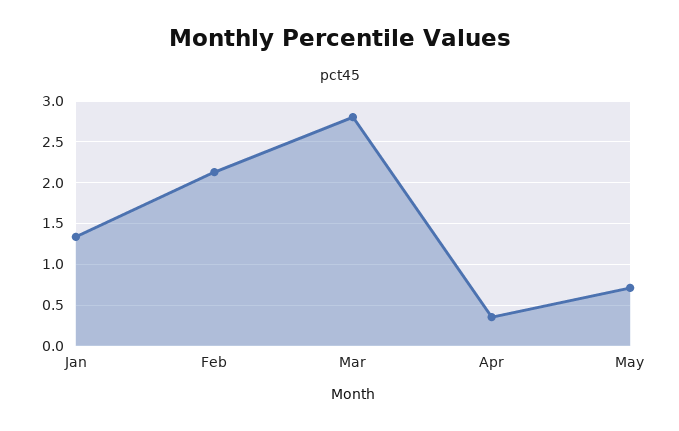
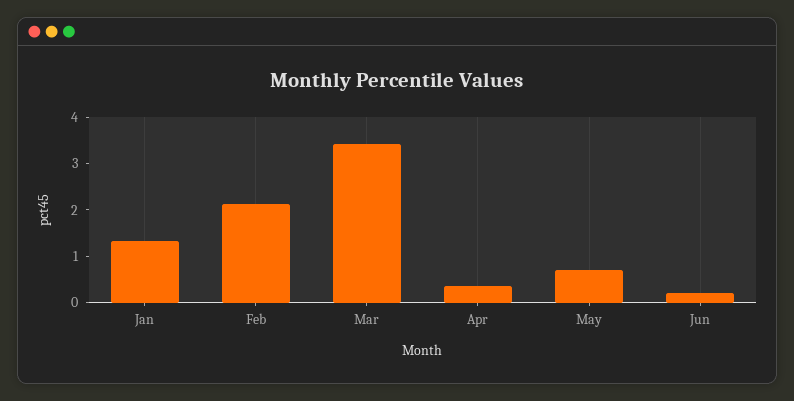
Mar: 2.8 -> 3.4
Jun: none -> 0.2

